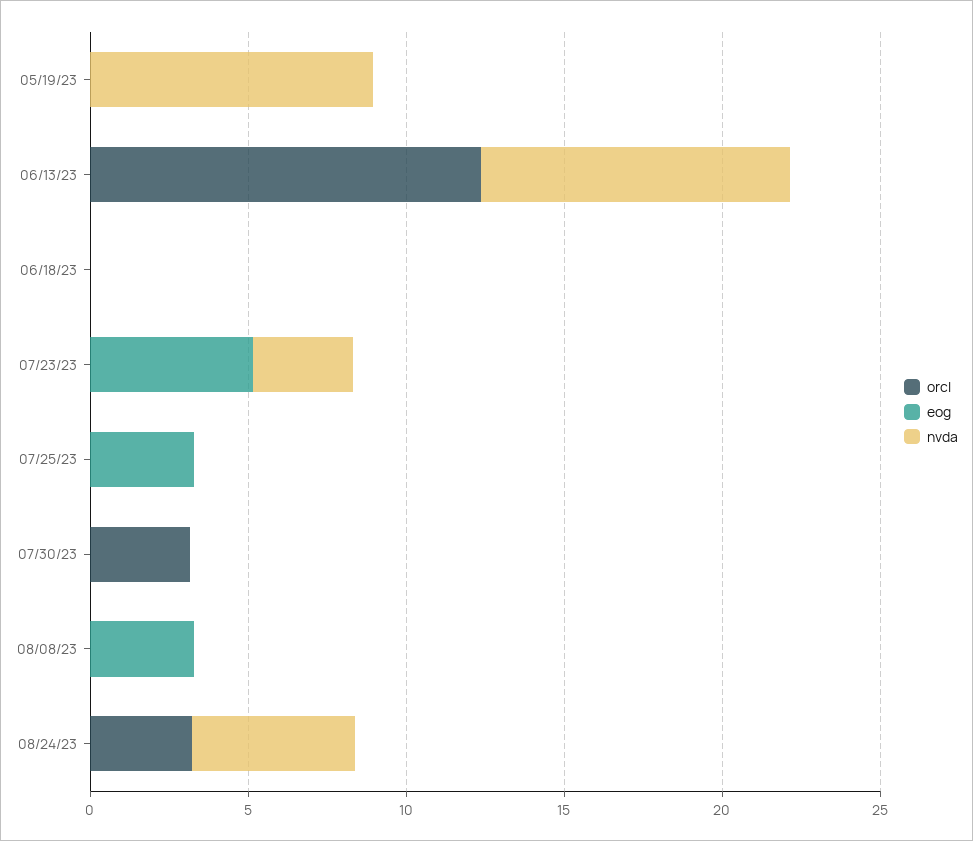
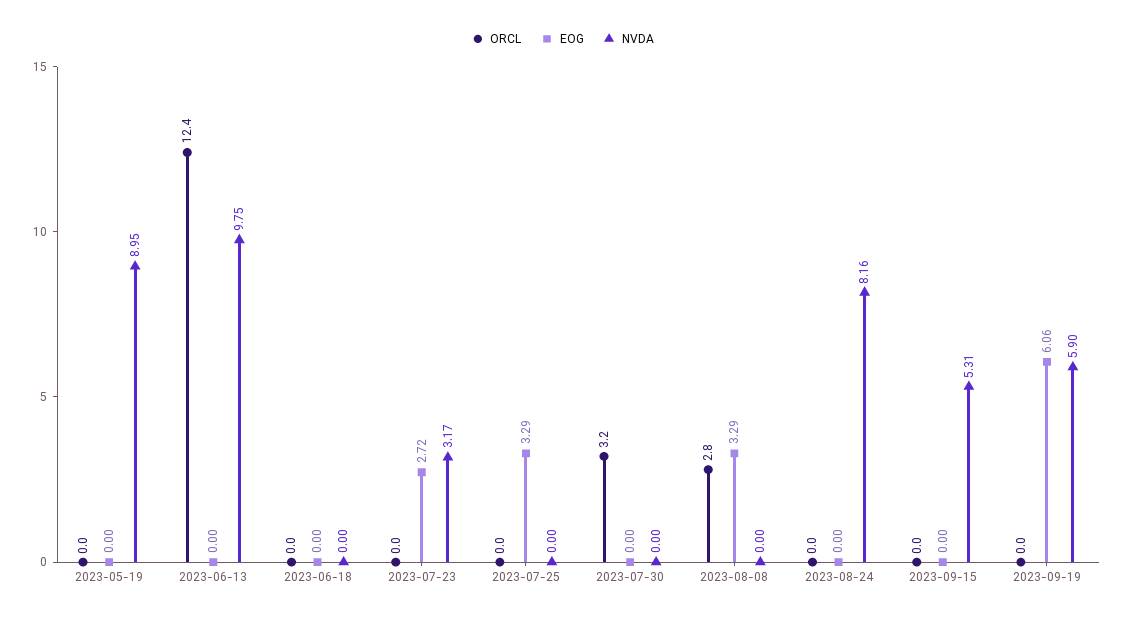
eog, 07/23/23: 5 -> 2.72
orcl, 08/08/23: 0 -> 2.8
orcl, 08/24/23: 3 -> 0
nvda, 08/24/23: 5 -> 8.16
orcl, 2023-09-15: none -> 0
eog, 2023-09-15: none -> 0
nvda, 2023-09-15: none -> 5.31
orcl, 2023-09-19: none -> 0
eog, 2023-09-19: none -> 6.06
nvda, 2023-09-19: none -> 5.9

